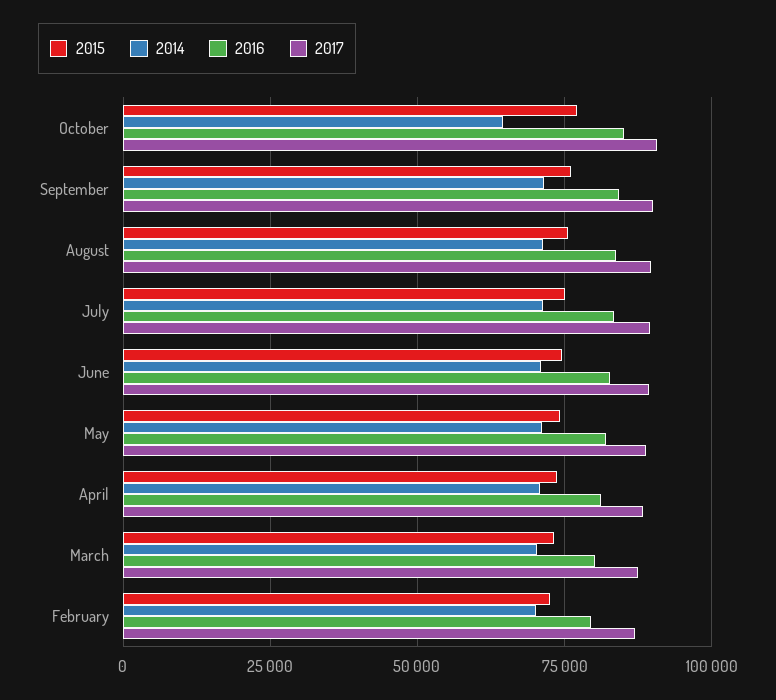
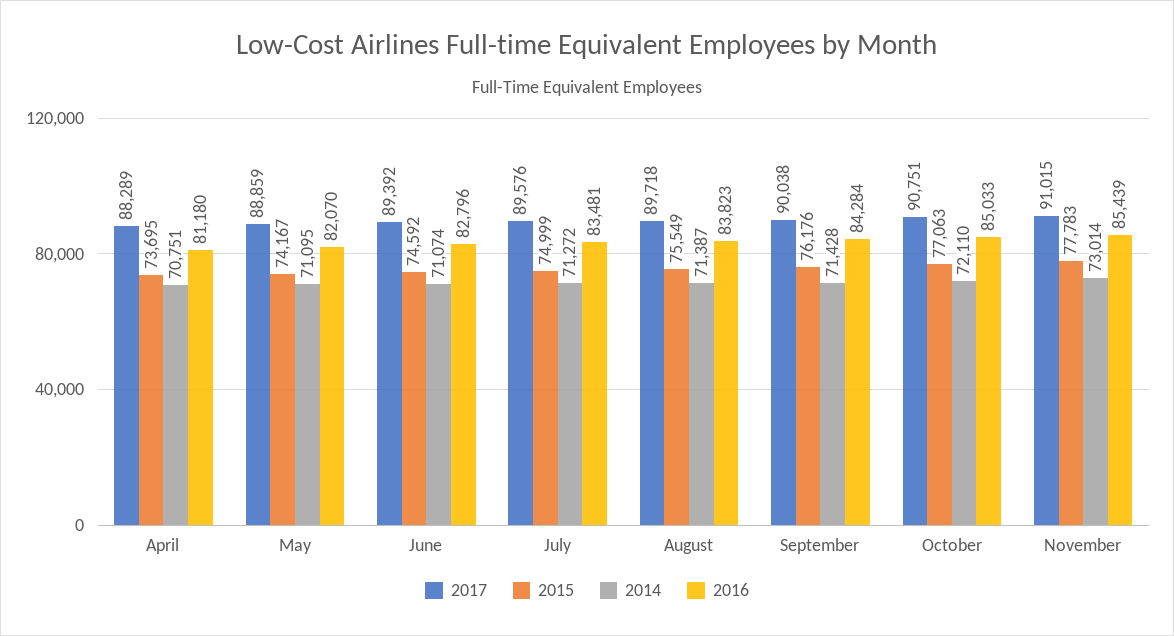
2014, October: 65000 -> 72110
2015, March: 72500 -> none
2014, March: 70000 -> none
2016, March: 80000 -> none
2017, March: 87500 -> none
2015, February: 72500 -> none
2014, February: 70000 -> none
2016, February: 80000 -> none
2017, February: 87500 -> none
2017, November: none -> 91015
2015, November: none -> 77783
2014, November: none -> 73014
2016, November: none -> 85439

